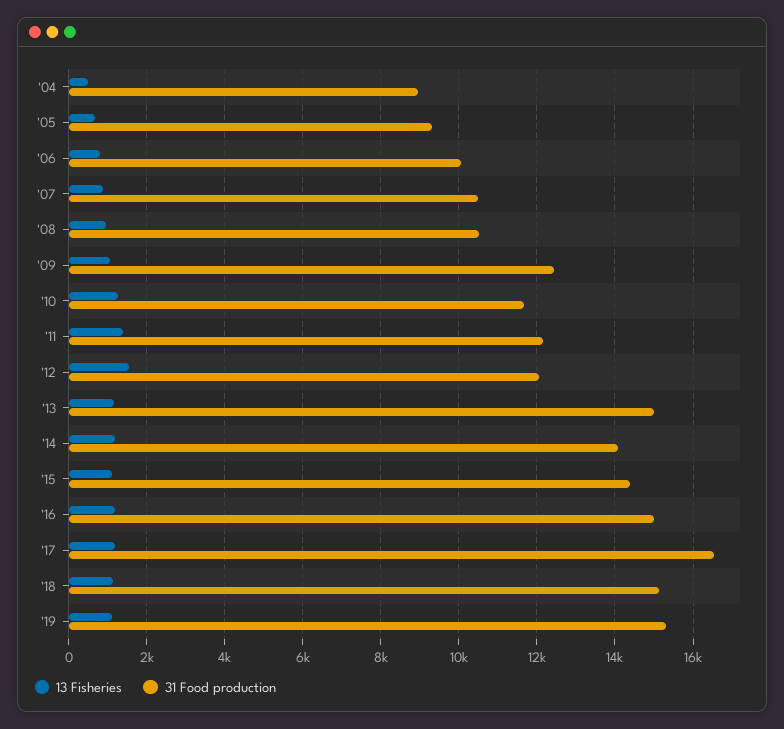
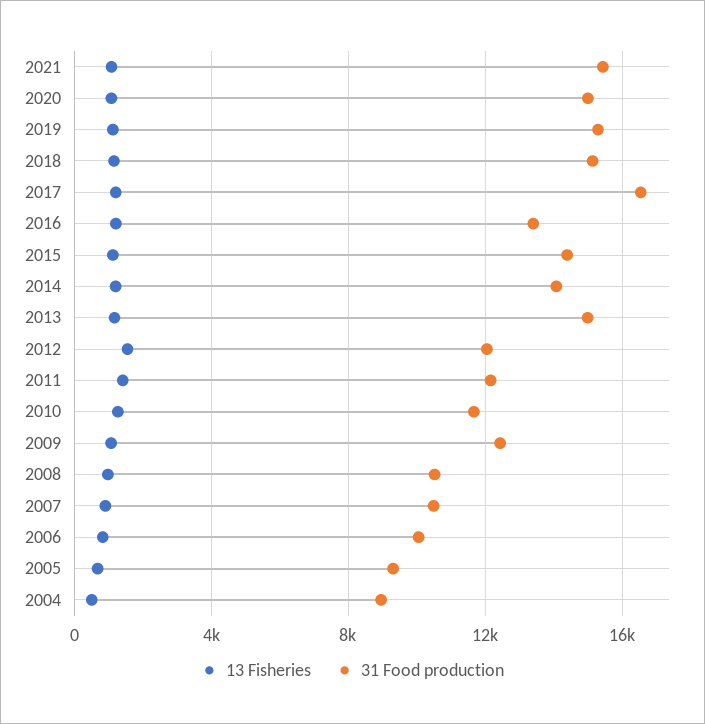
31 Food production, '16: 15000 -> 13500
13 Fisheries, 2021: none -> 1000
31 Food production, 2021: none -> 15500
13 Fisheries, 2020: none -> 1000
31 Food production, 2020: none -> 15000

